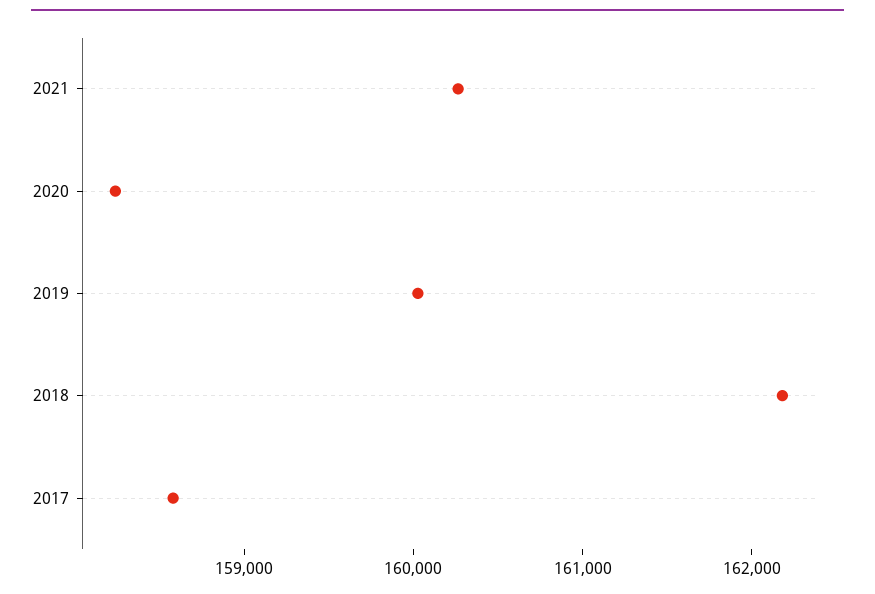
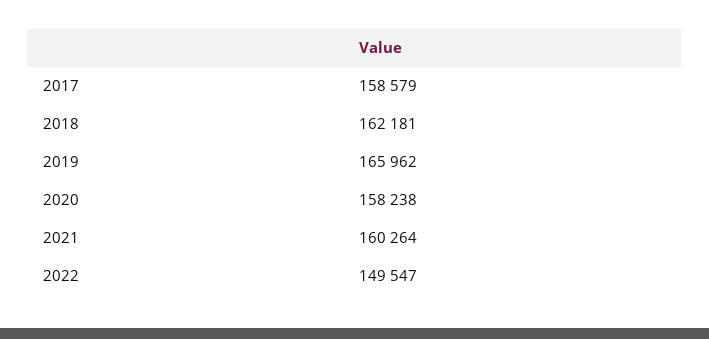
2019: 160000 -> 165962
2022: none -> 149547

